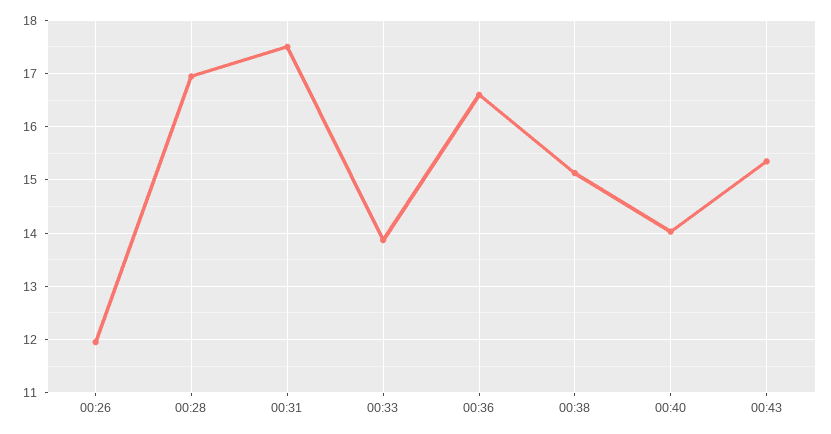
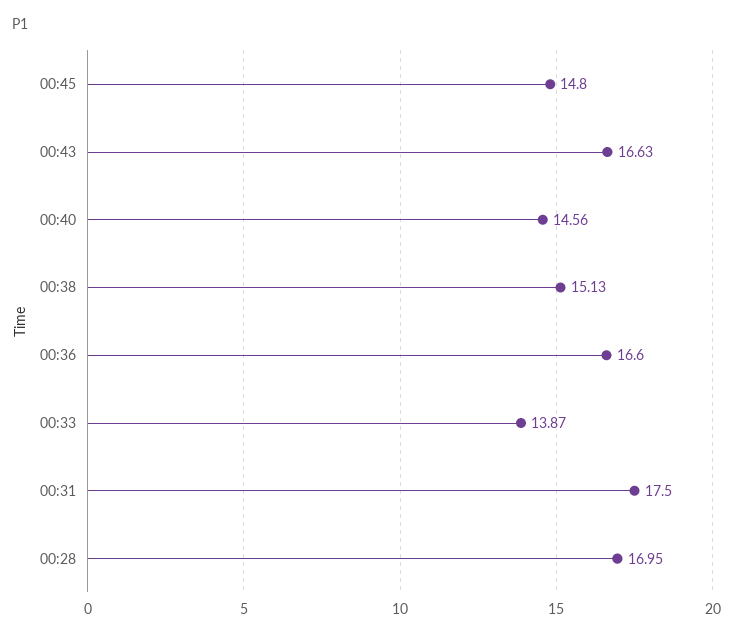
00:26: 12 -> none
00:40: 14 -> 14.56
00:43: 15.4 -> 16.63
00:45: none -> 14.8

